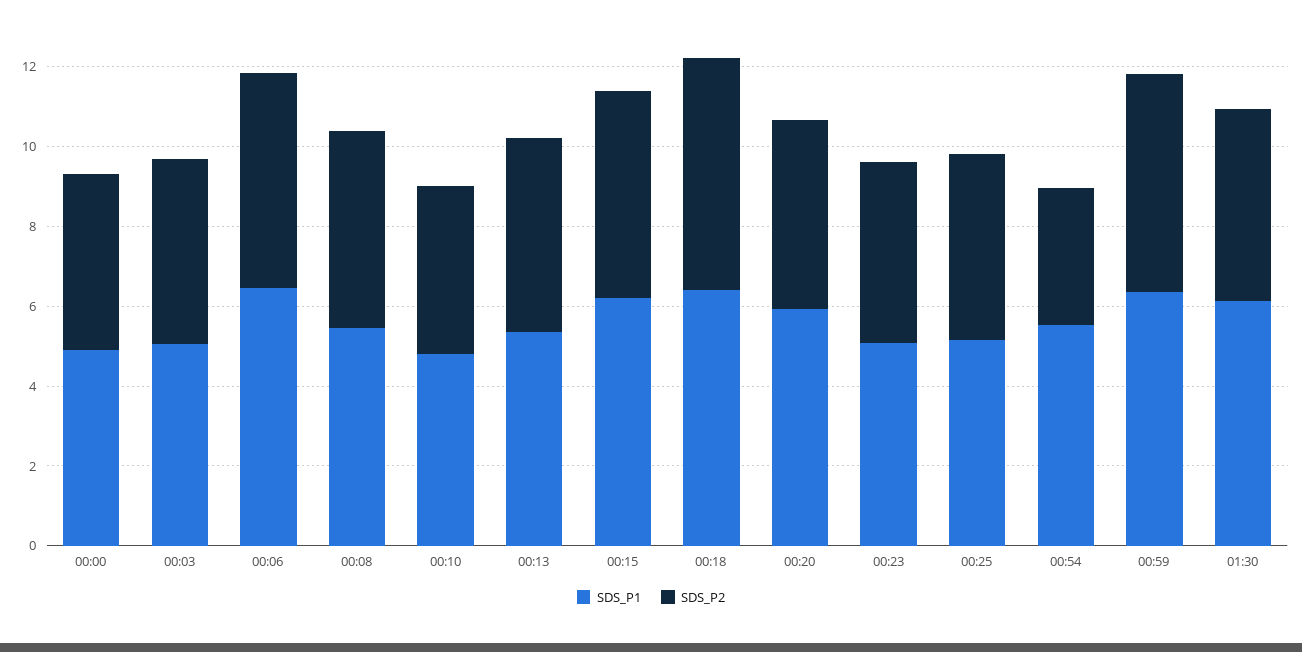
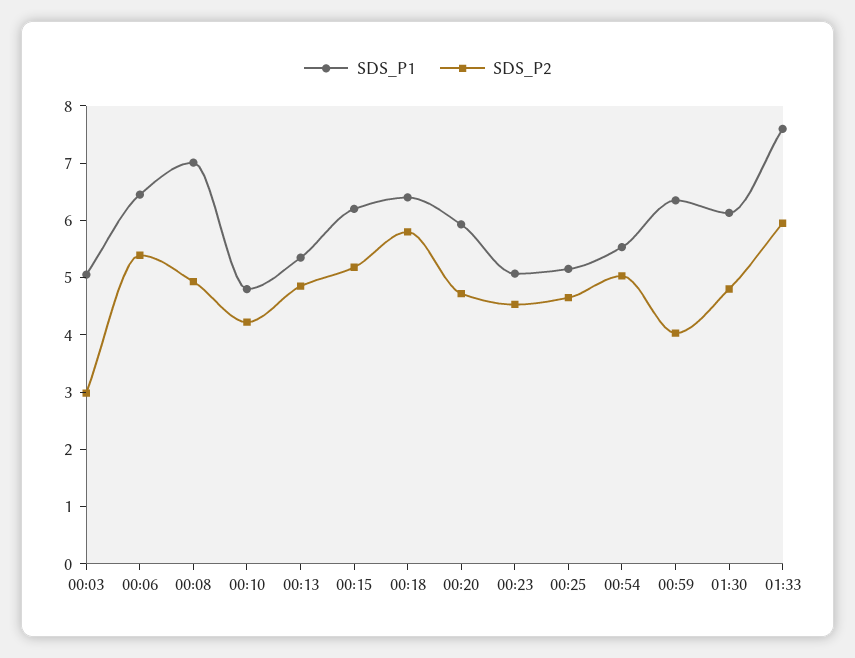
SDS_P1, 00:00: 5 -> none
SDS_P2, 00:00: 4.5 -> none
SDS_P2, 00:03: 4.5 -> 3
SDS_P1, 00:08: 5.5 -> 7
SDS_P2, 00:54: 3.5 -> 5
SDS_P2, 00:59: 5.5 -> 4
SDS_P1, 01:33: none -> 7.6
SDS_P2, 01:33: none -> 6

